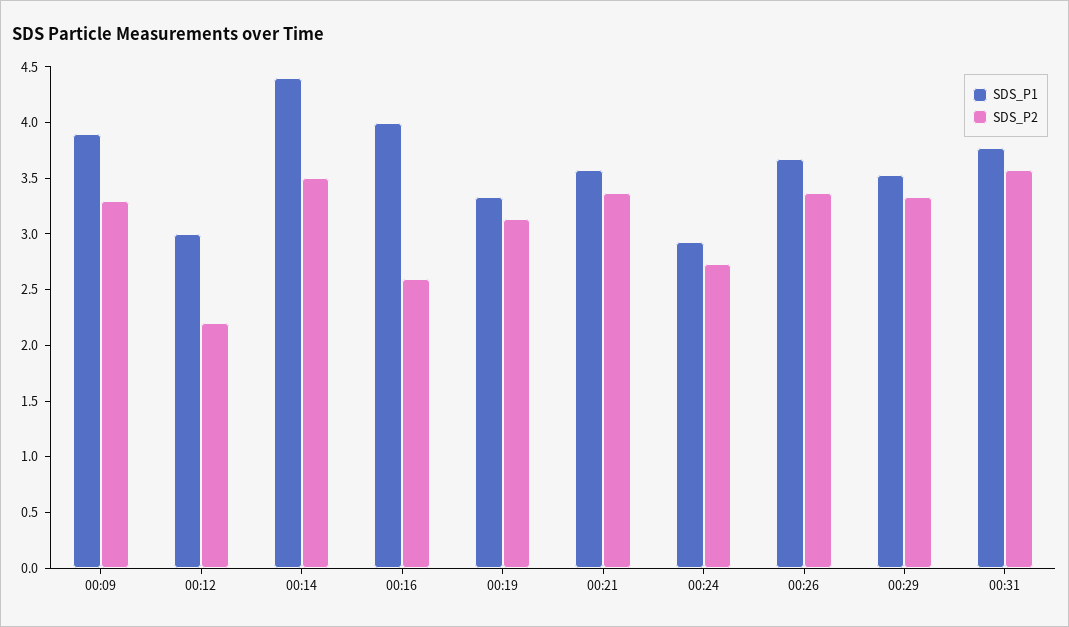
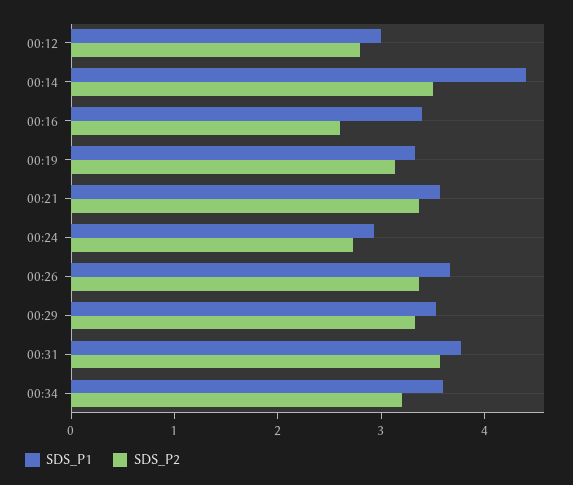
SDS_P1, 00:09: 3.9 -> none
SDS_P2, 00:09: 3.3 -> none
SDS_P2, 00:12: 2.2 -> 2.8
SDS_P1, 00:16: 4 -> 3.4
SDS_P1, 00:34: none -> 3.6
SDS_P2, 00:34: none -> 3.2

